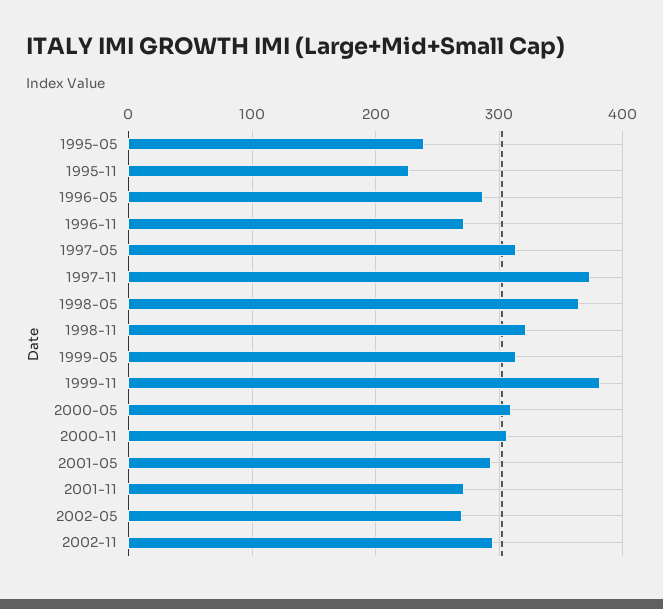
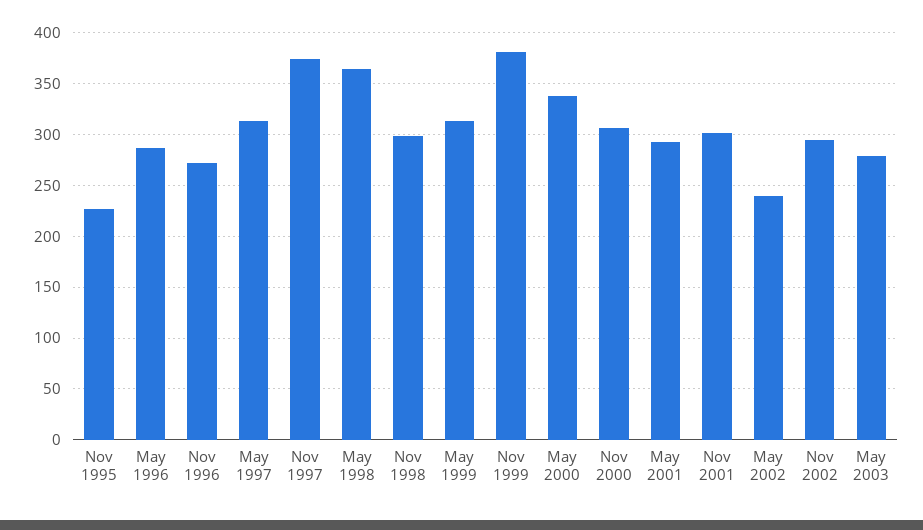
1995-05: 240 -> none
1998-11: 320 -> 300
2000-05: 310 -> 340
2001-11: 270 -> 300
2002-05: 270 -> 240
May 2003: none -> 280

